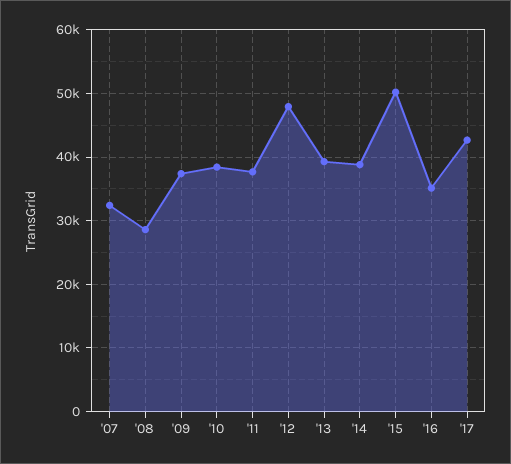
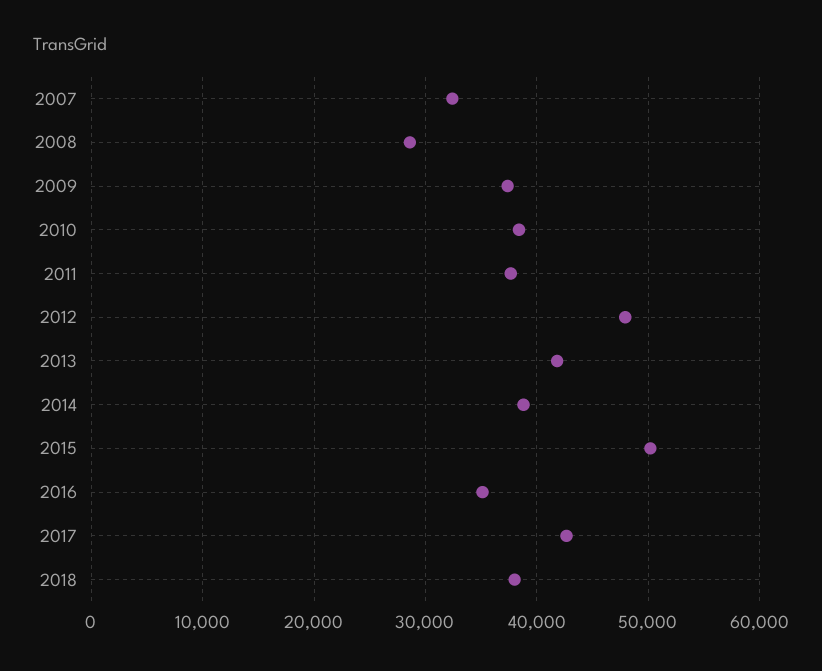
'13: 39000 -> 42000
2018: none -> 38000

